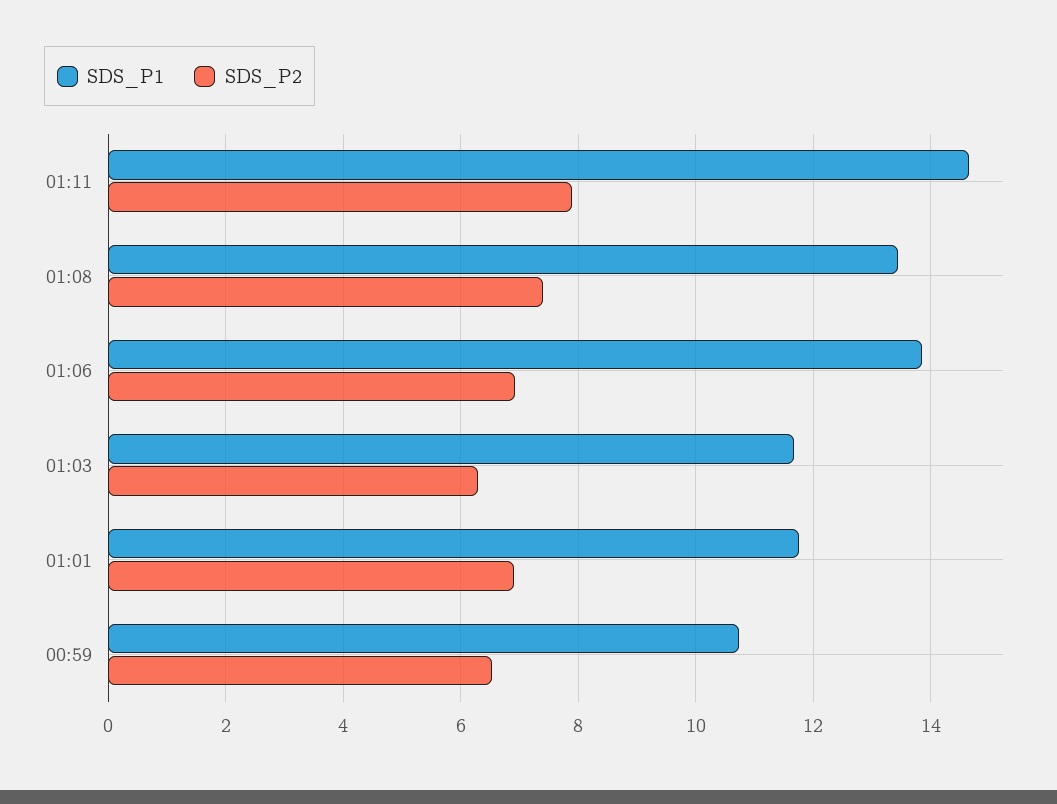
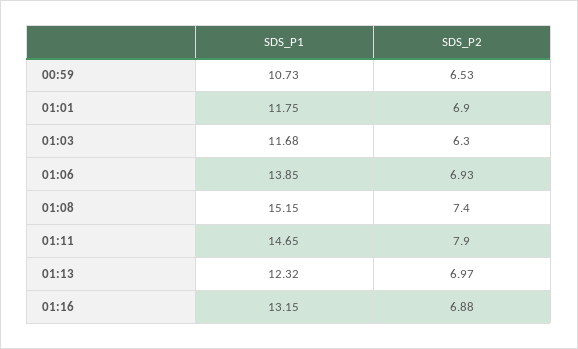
SDS_P1, 01:08: 13.4 -> 15.15
SDS_P1, 01:13: none -> 12.32
SDS_P2, 01:13: none -> 6.97
SDS_P1, 01:16: none -> 13.15
SDS_P2, 01:16: none -> 6.88

